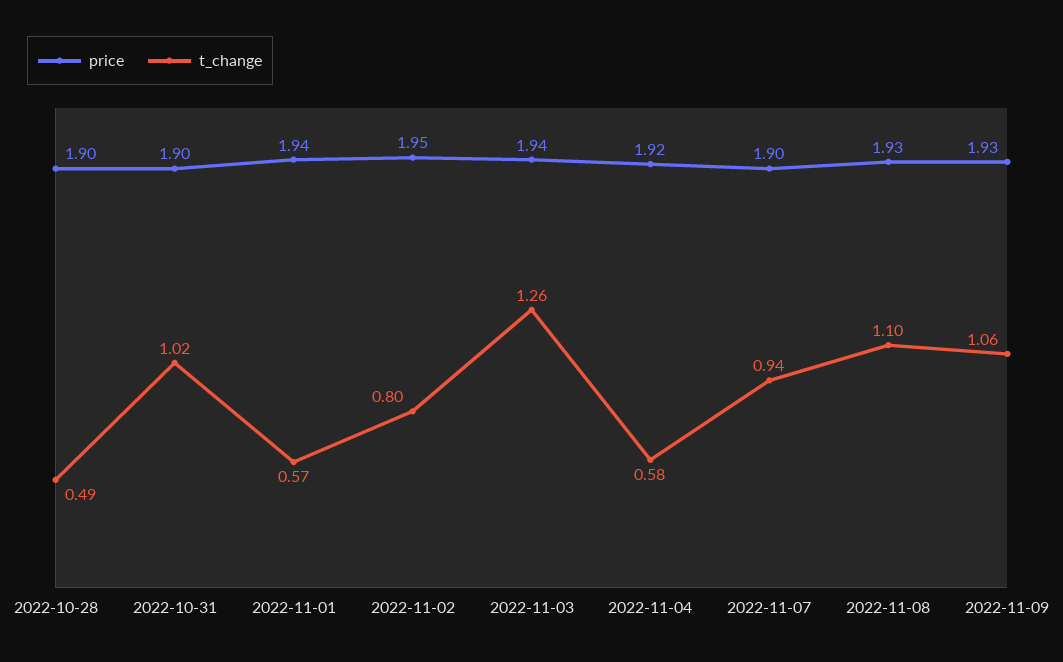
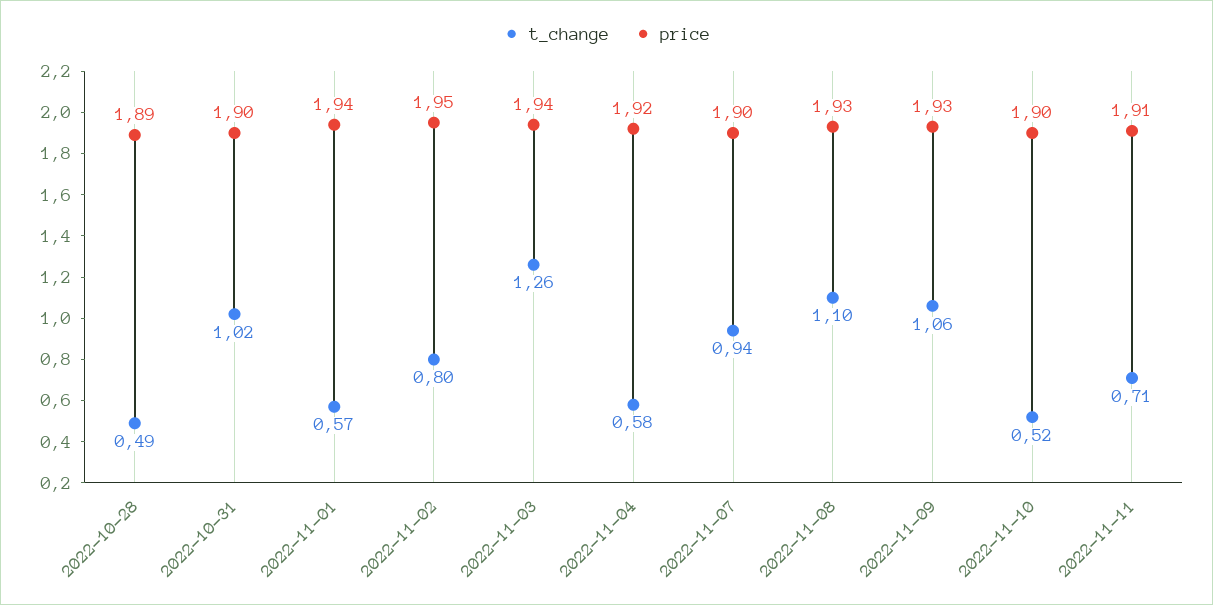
price, 2022-10-28: 1.9 -> 1.89
t_change, 2022-11-10: none -> 0.52
price, 2022-11-10: none -> 1.9
t_change, 2022-11-11: none -> 0.71
price, 2022-11-11: none -> 1.91

